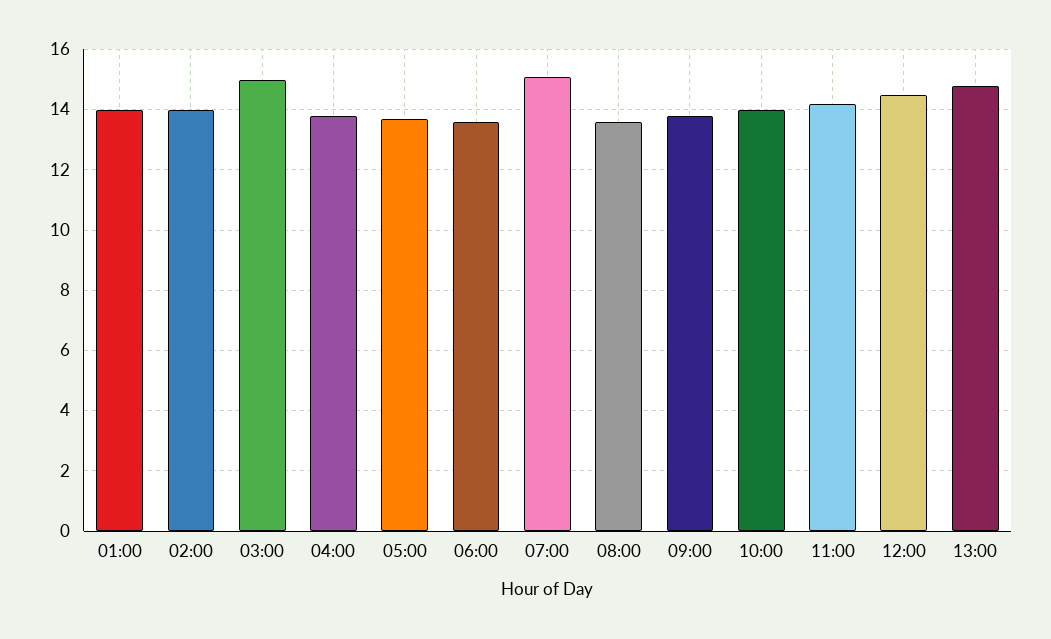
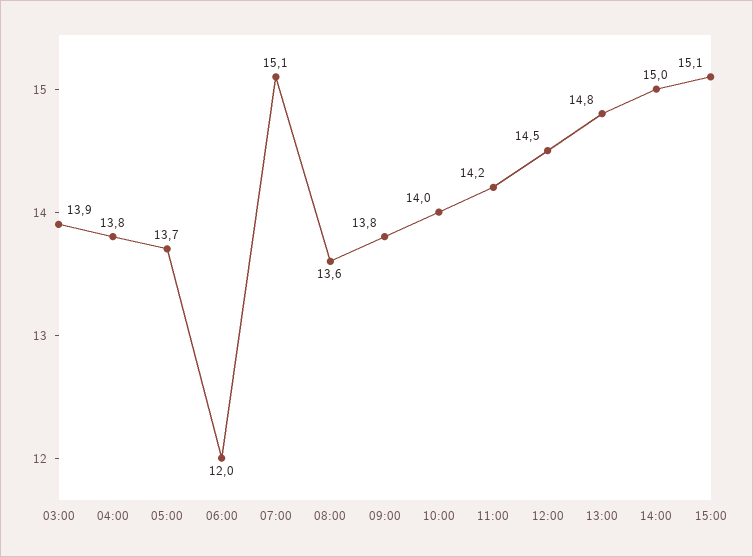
01:00: 14 -> none
02:00: 14 -> none
03:00: 15 -> 13.9
06:00: 13.5 -> 12
14:00: none -> 15
15:00: none -> 15.1

